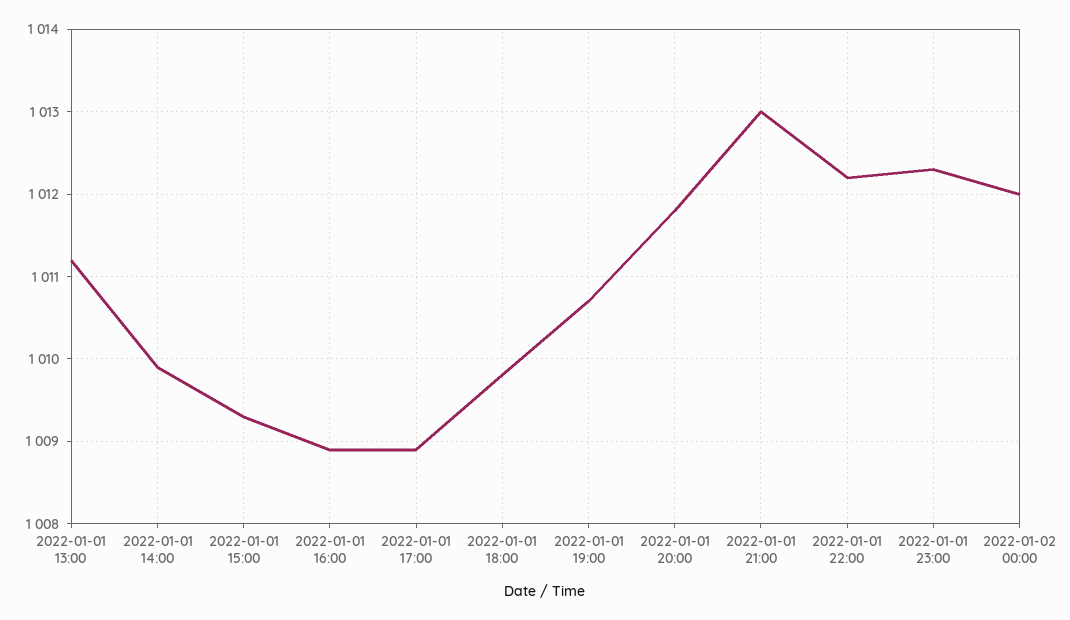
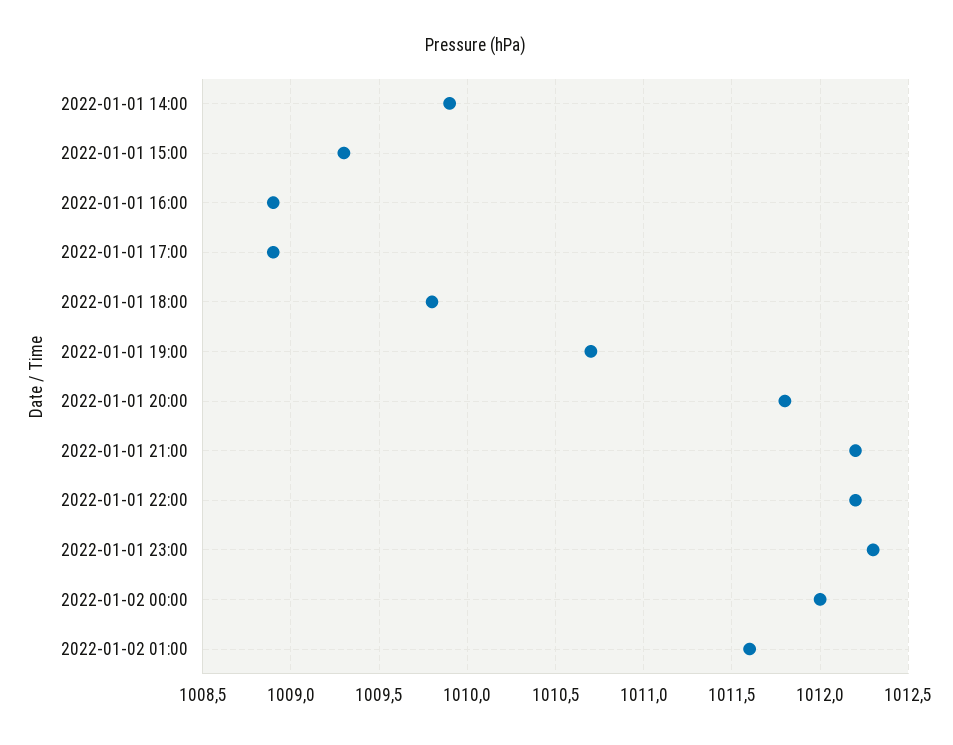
2022-01-01 13:00: 1011.2 -> none
2022-01-01 21:00: 1013 -> 1012.2
2022-01-02 01:00: none -> 1011.6

